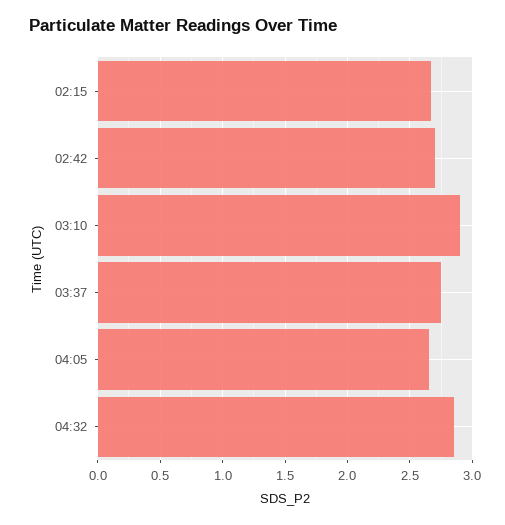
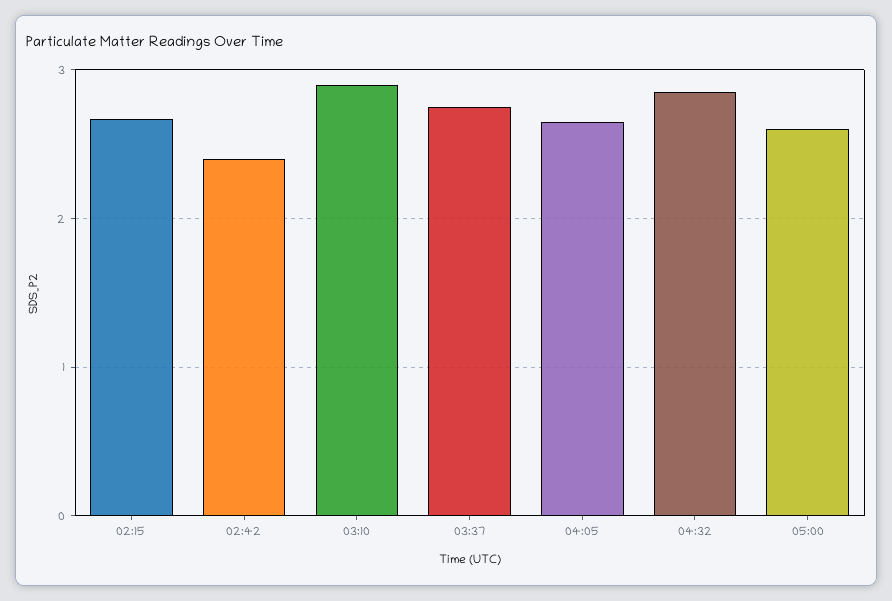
02:42: 2.7 -> 2.4
05:00: none -> 2.6

